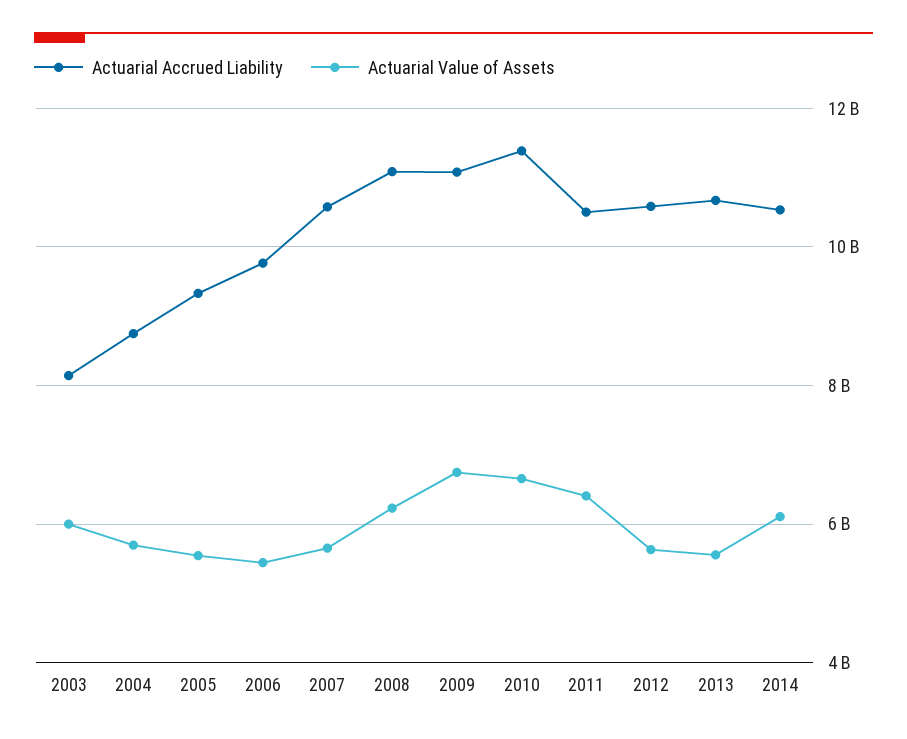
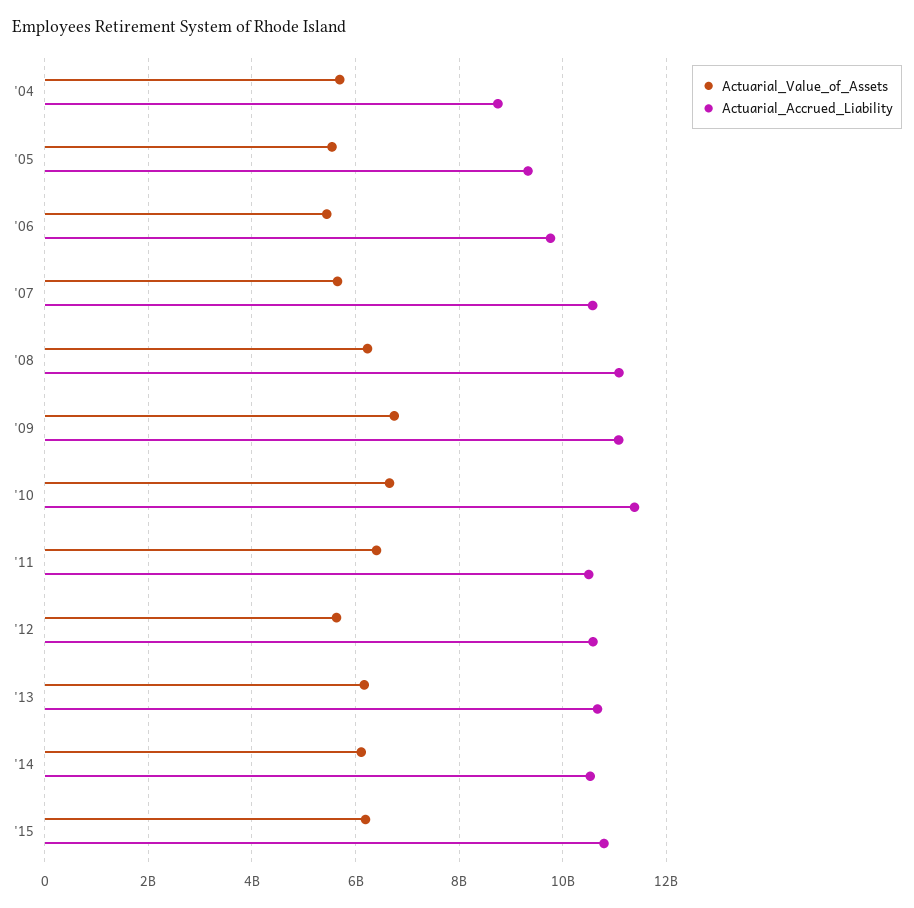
Actuarial Accrued Liability, 2003: 8200000000 -> none
Actuarial Value of Assets, 2003: 6000000000 -> none
Actuarial Value of Assets, 2013: 5600000000 -> 6200000000
Actuarial Value of Assets, '15: none -> 6200000000
Actuarial Accrued Liability, '15: none -> 10800000000

